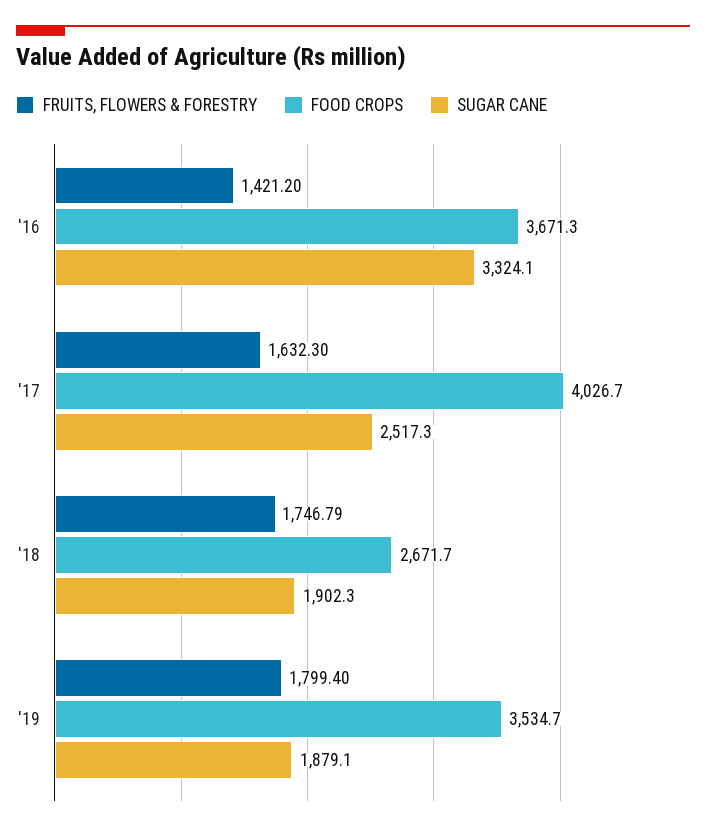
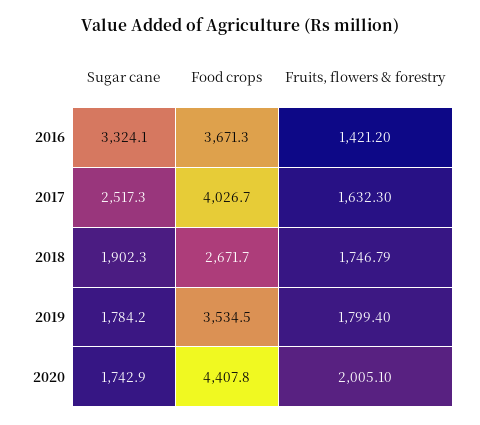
FOOD CROPS, '19: 3534.7 -> 3534.5
SUGAR CANE, '19: 1879.1 -> 1784.2
SUGAR CANE, 2020: none -> 1742.9
FOOD CROPS, 2020: none -> 4407.8
FRUITS, FLOWERS & FORESTRY, 2020: none -> 2005.1

